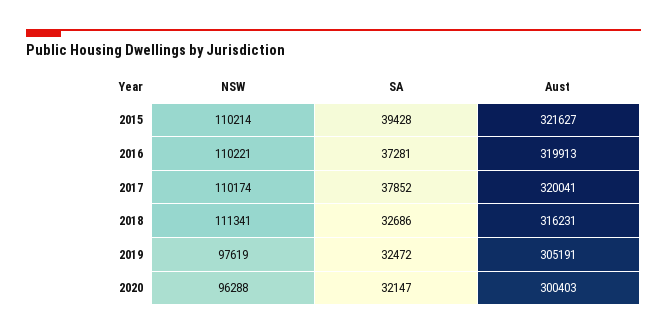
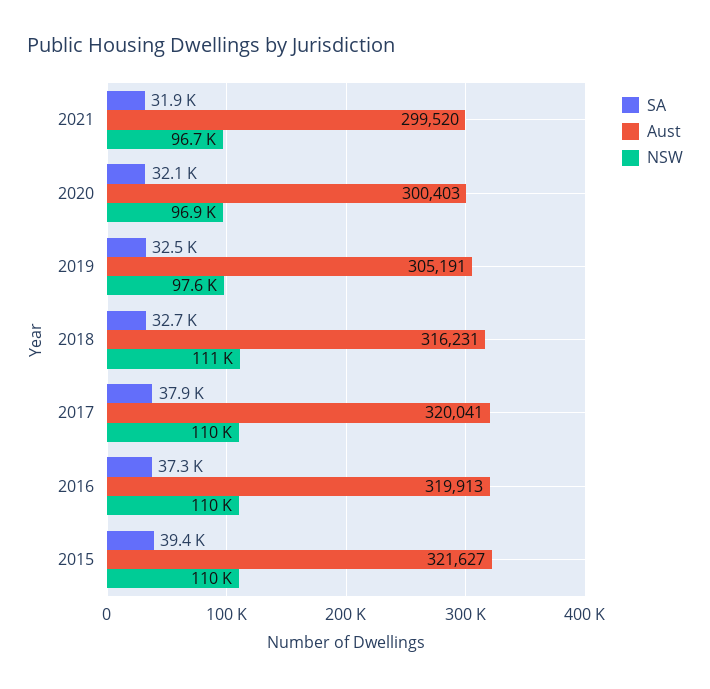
NSW, 2020: 96288 -> 96900
SA, 2021: none -> 31900
Aust, 2021: none -> 299520
NSW, 2021: none -> 96700

